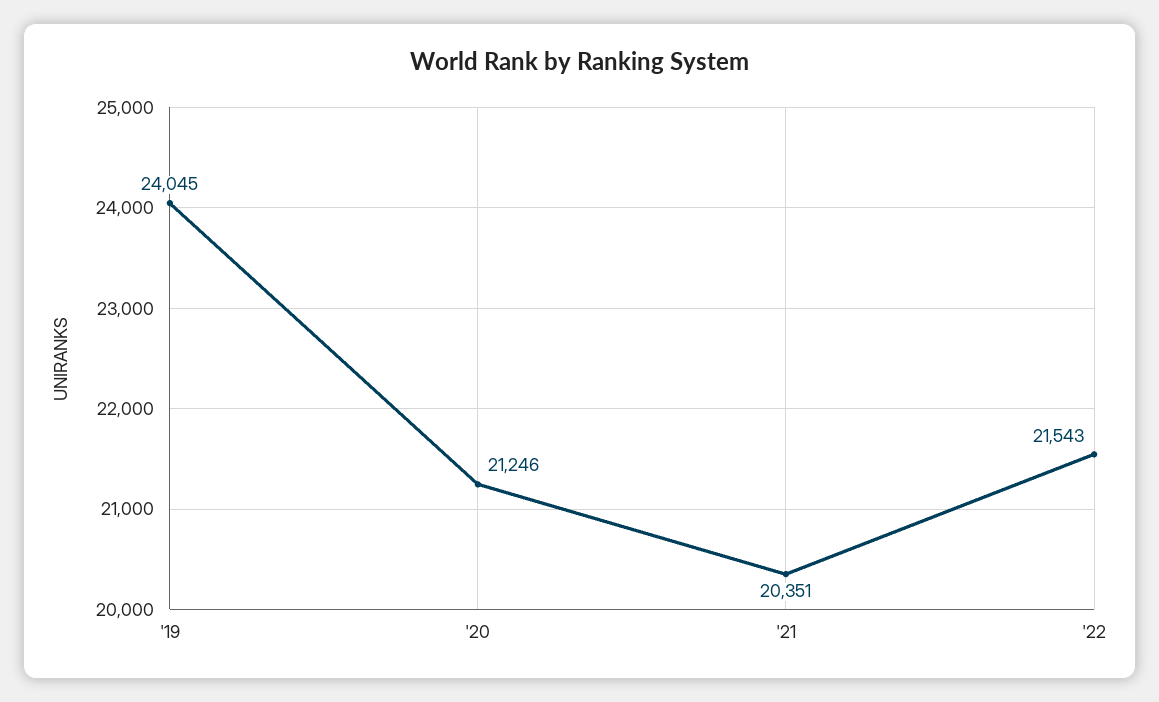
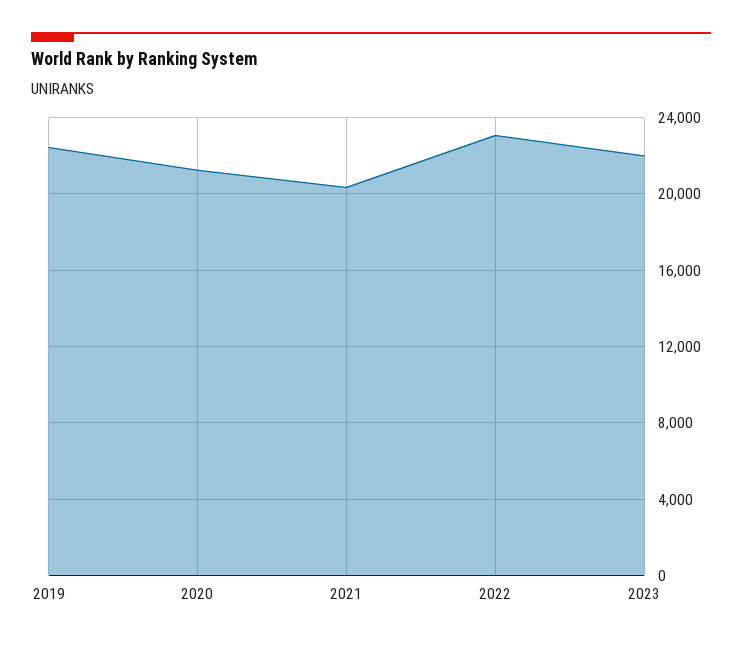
'19: 24045 -> 22500
'22: 21543 -> 23000
2023: none -> 22000

